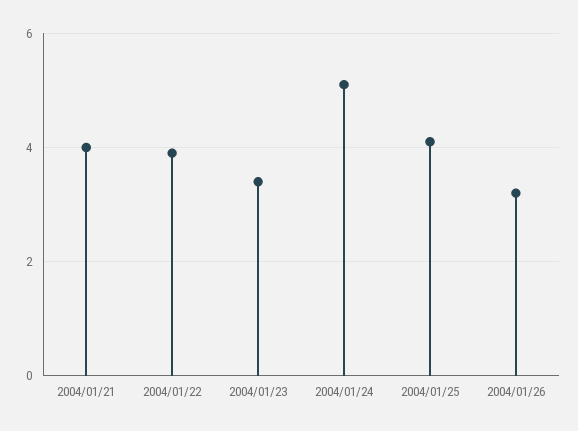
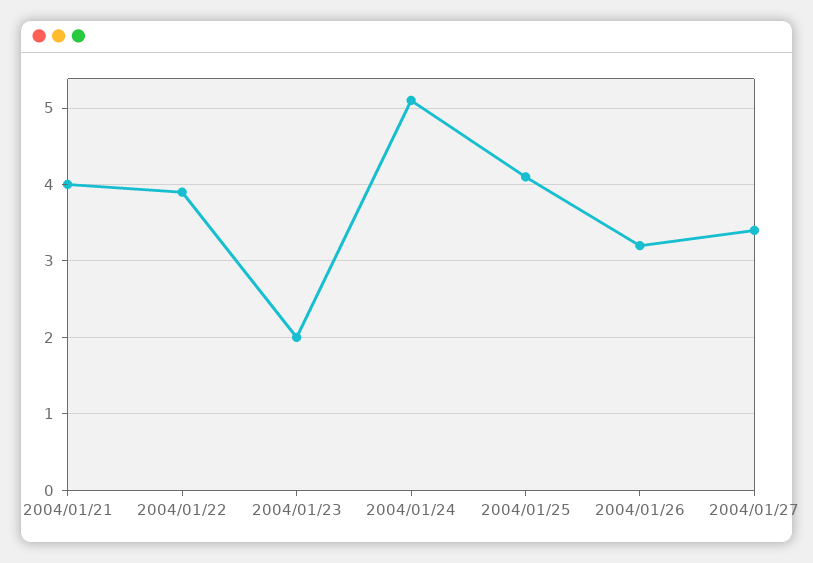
2004/01/23: 3.5 -> 2
2004/01/27: none -> 3.4

